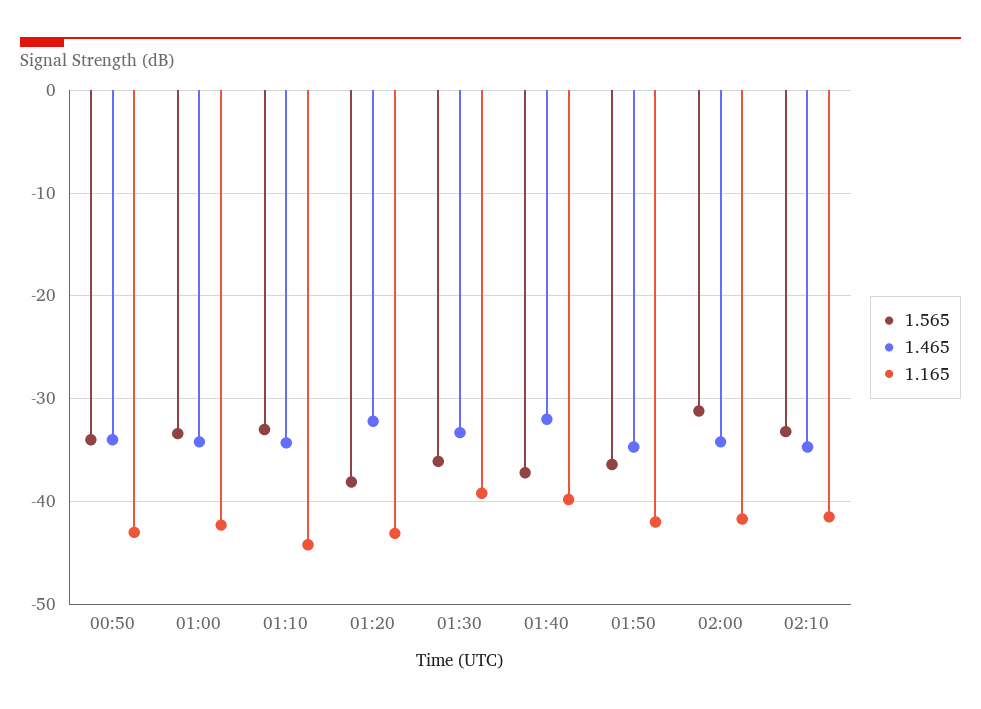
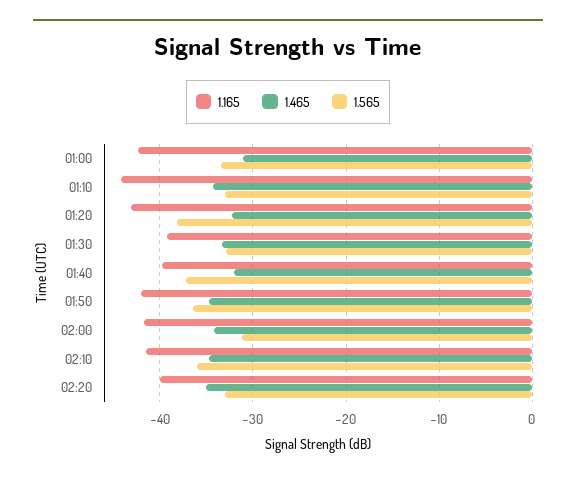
1.565, 00:50: -34 -> none
1.465, 00:50: -34 -> none
1.165, 00:50: -43 -> none
1.465, 01:00: -34 -> -31
1.565, 01:30: -36 -> -33
1.565, 02:10: -33 -> -36
1.165, 02:20: none -> -40
1.465, 02:20: none -> -35
1.565, 02:20: none -> -33

